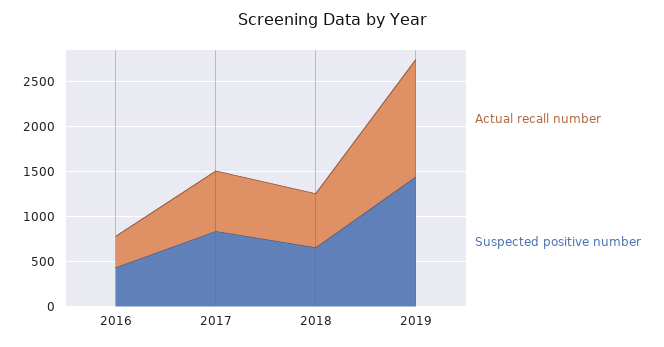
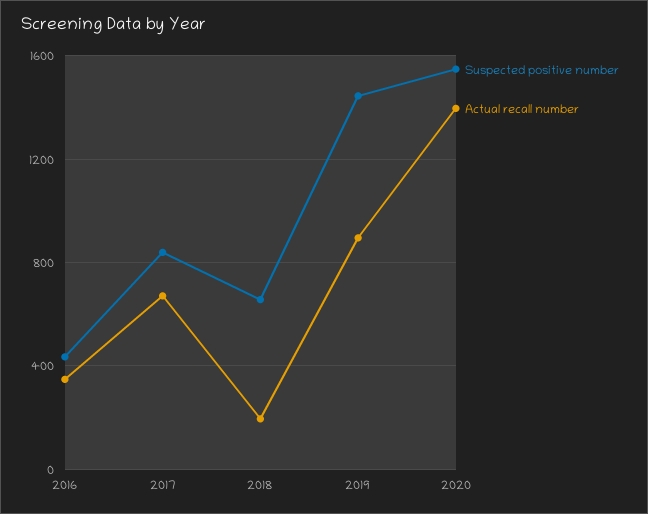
Actual recall number, 2018: 600 -> 200
Actual recall number, 2019: 1300 -> 900
Suspected positive number, 2020: none -> 1550
Actual recall number, 2020: none -> 1400

